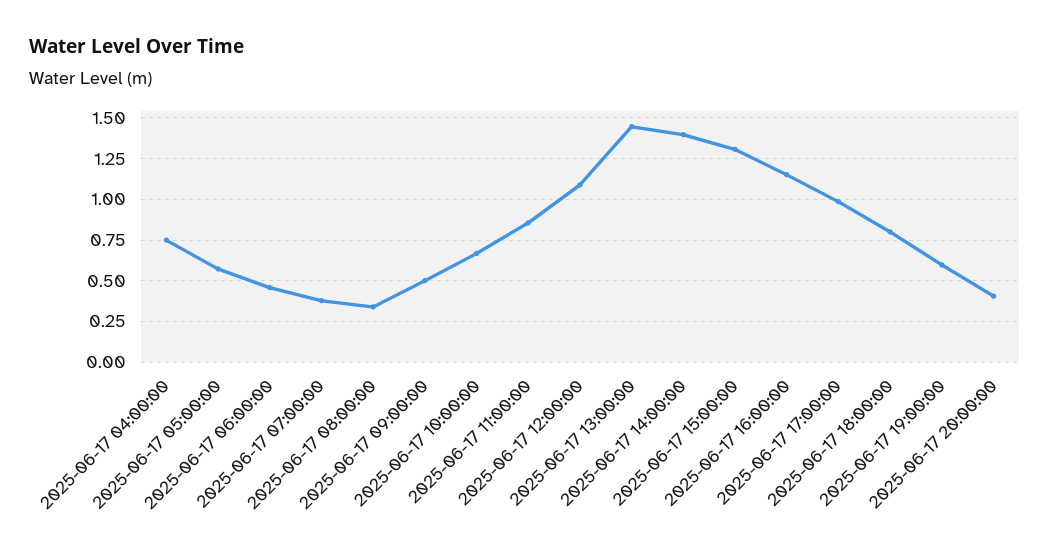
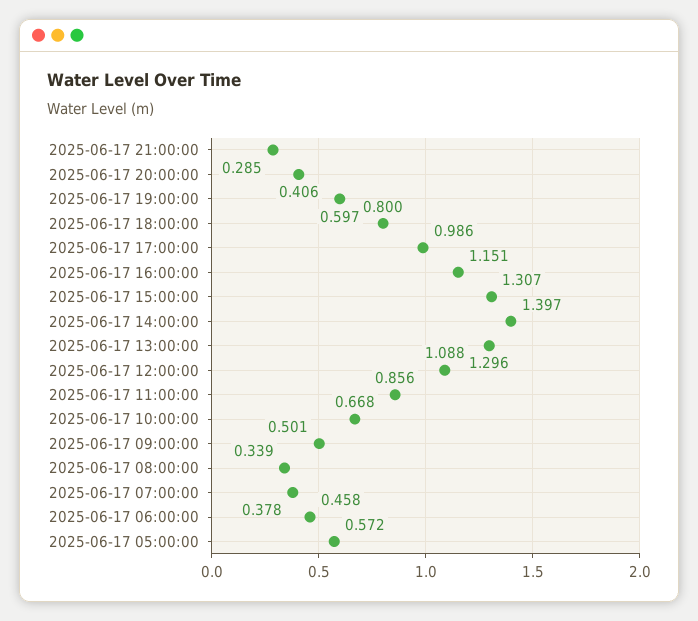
2025-06-17 04:00:00: 0.75 -> none
2025-06-17 13:00:00: 1.45 -> 1.296
2025-06-17 21:00:00: none -> 0.285

